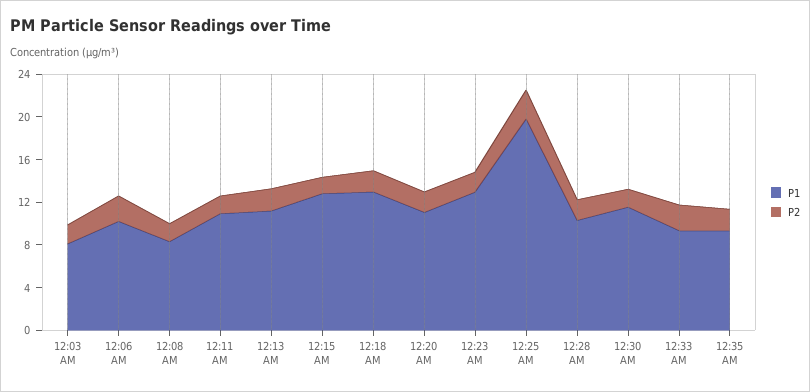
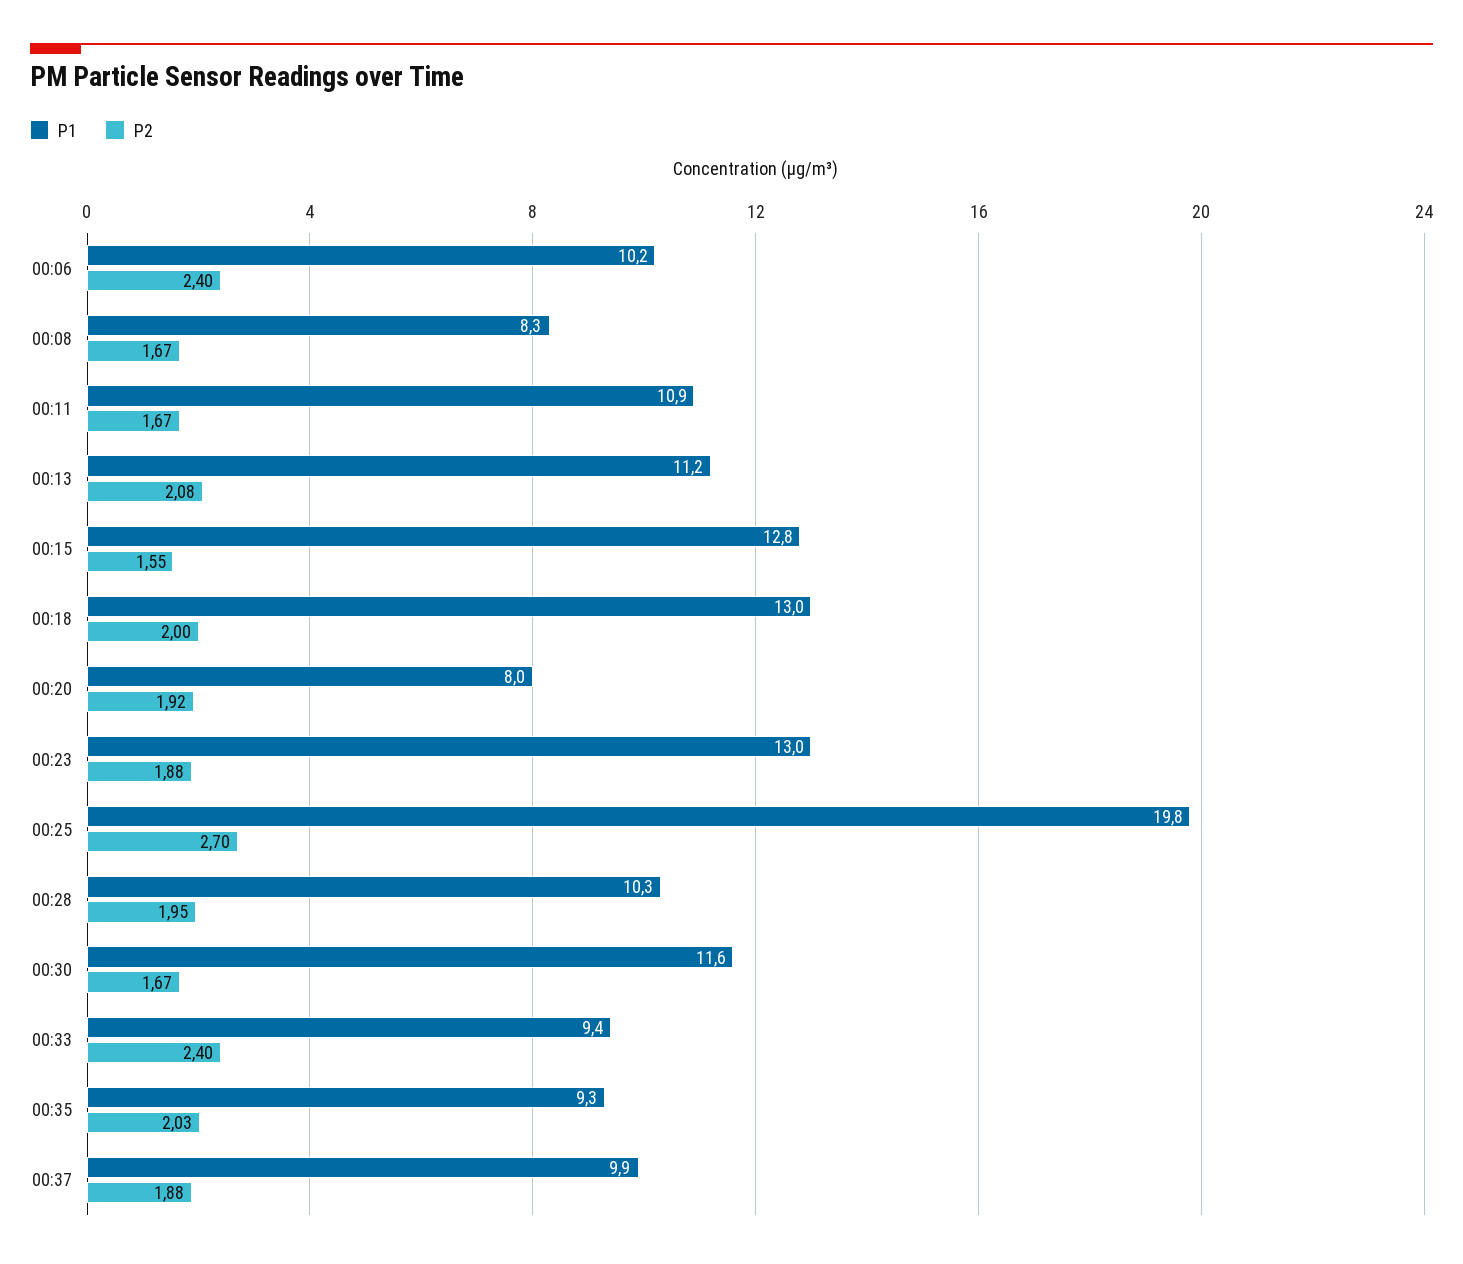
P1, 12:03 AM: 8 -> none
P2, 12:03 AM: 2 -> none
P1, 12:20 AM: 11 -> 8
P1, 00:37: none -> 9.9
P2, 00:37: none -> 1.88

